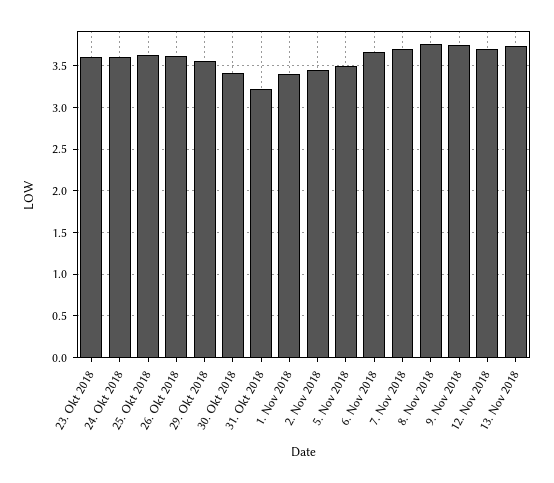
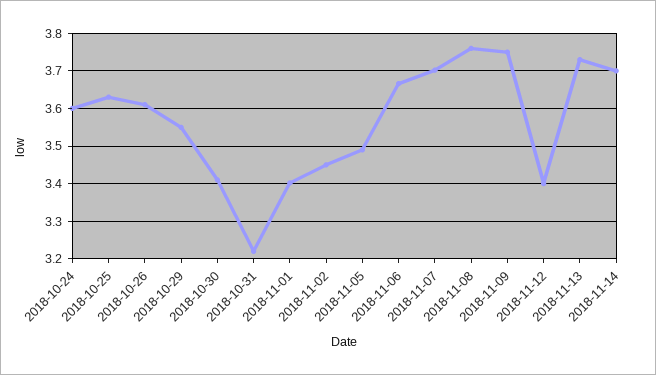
23. Okt 2018: 3.6 -> none
12. Nov 2018: 3.7 -> 3.4
2018-11-14: none -> 3.7

